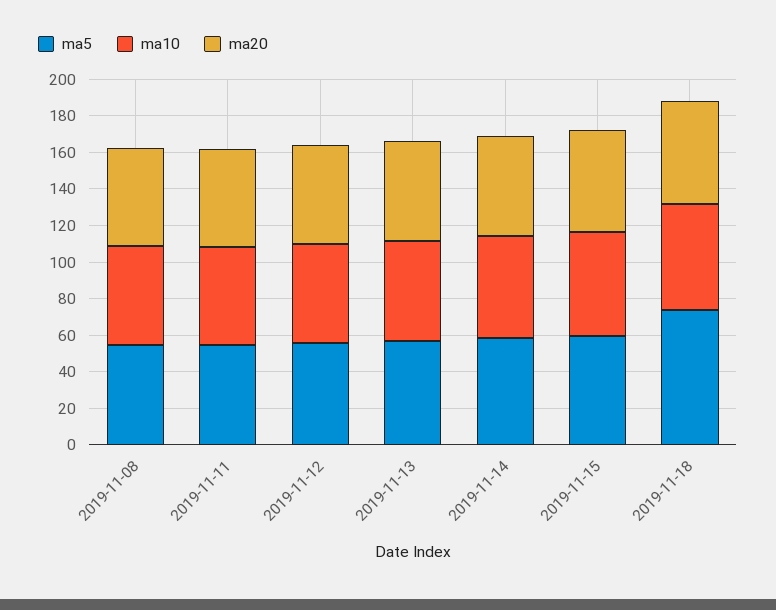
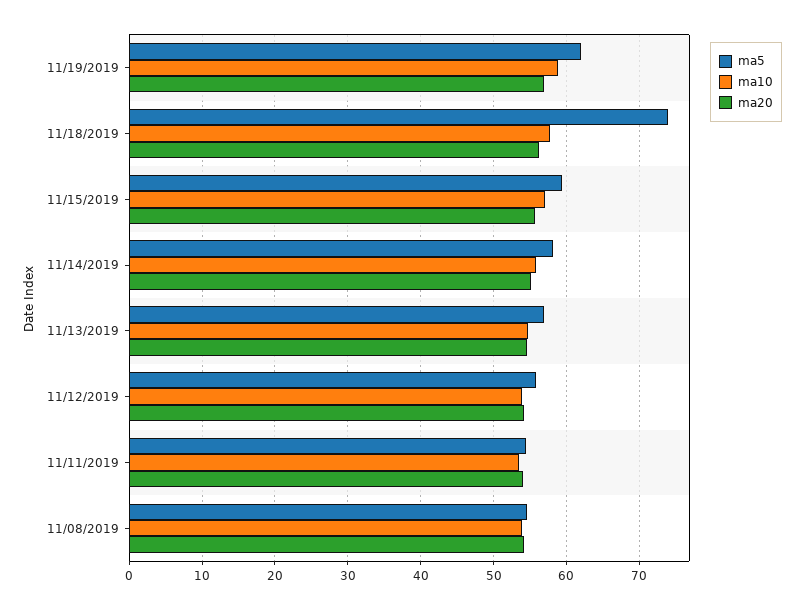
ma5, 11/19/2019: none -> 62
ma10, 11/19/2019: none -> 59
ma20, 11/19/2019: none -> 57

